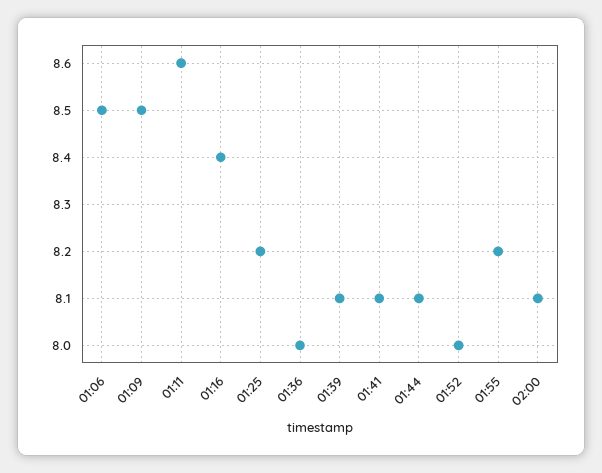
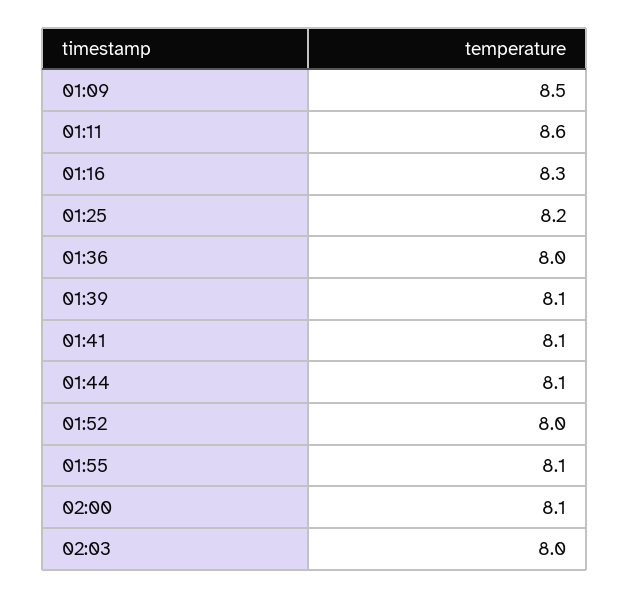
01:06: 8.5 -> none
01:16: 8.4 -> 8.3
01:55: 8.2 -> 8.1
02:03: none -> 8

